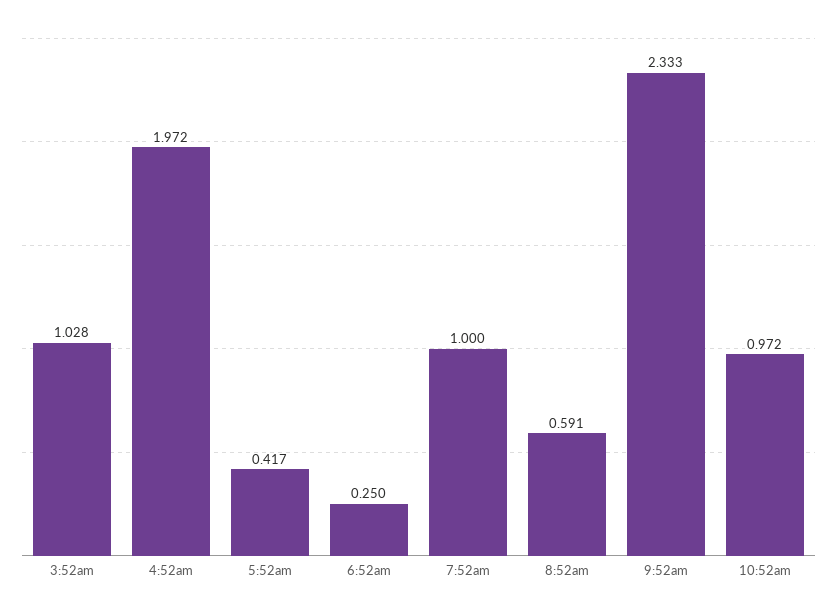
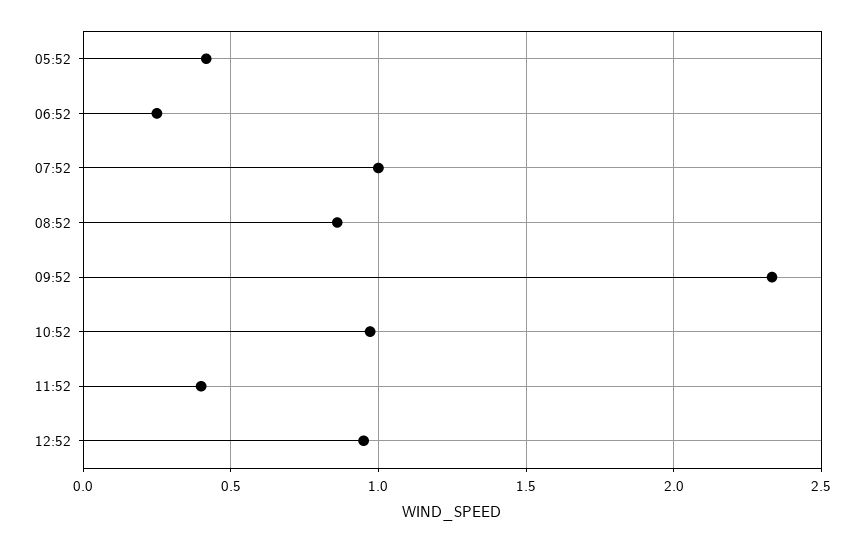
3:52am: 1.028 -> none
4:52am: 1.972 -> none
8:52am: 0.591 -> 0.85
11:52: none -> 0.4
12:52: none -> 0.95

